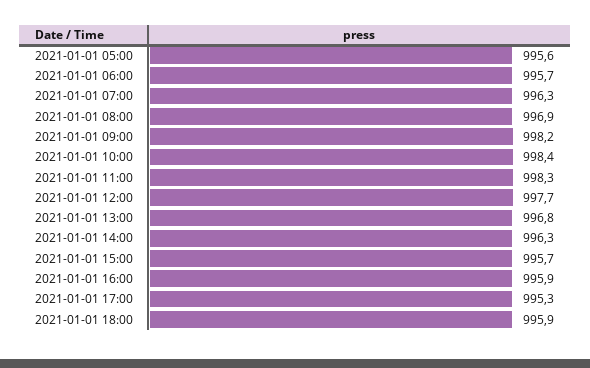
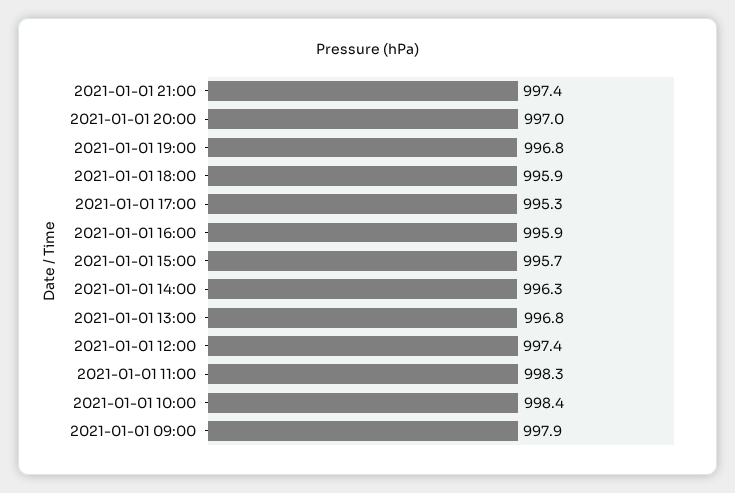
2021-01-01 05:00: 995.6 -> none
2021-01-01 06:00: 995.7 -> none
2021-01-01 07:00: 996.3 -> none
2021-01-01 08:00: 996.9 -> none
2021-01-01 09:00: 998.2 -> 997.9
2021-01-01 12:00: 997.7 -> 997.4
2021-01-01 21:00: none -> 997.4
2021-01-01 20:00: none -> 997
2021-01-01 19:00: none -> 996.8

